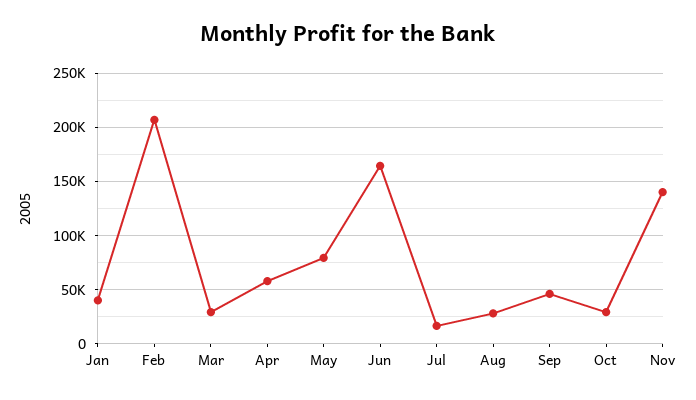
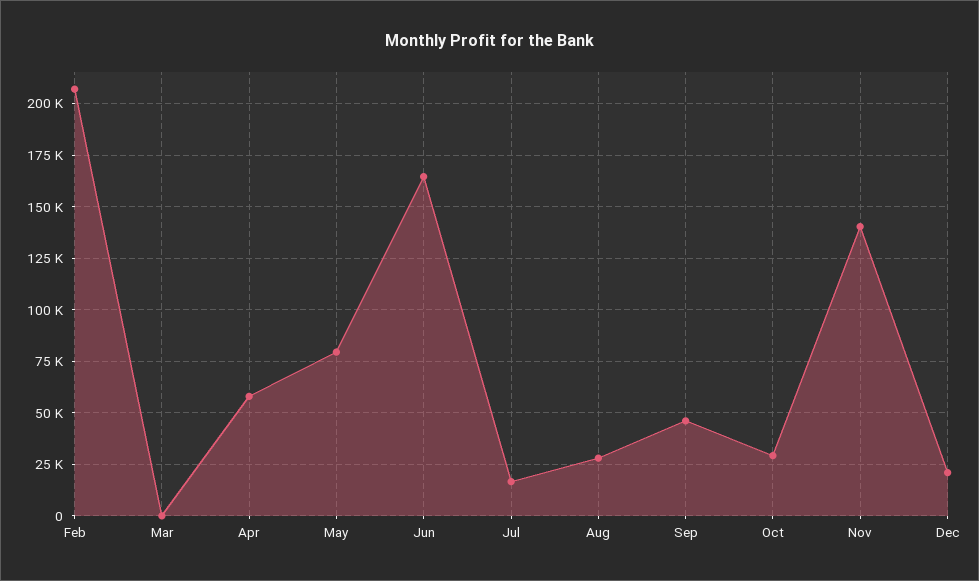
Jan: 40000 -> none
Mar: 30000 -> 0
Dec: none -> 20000

